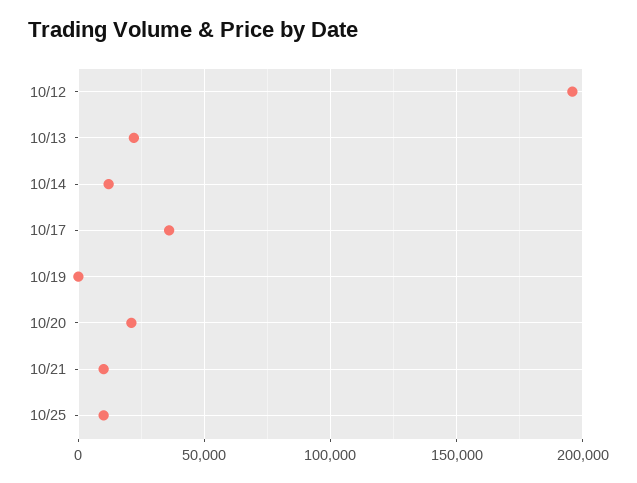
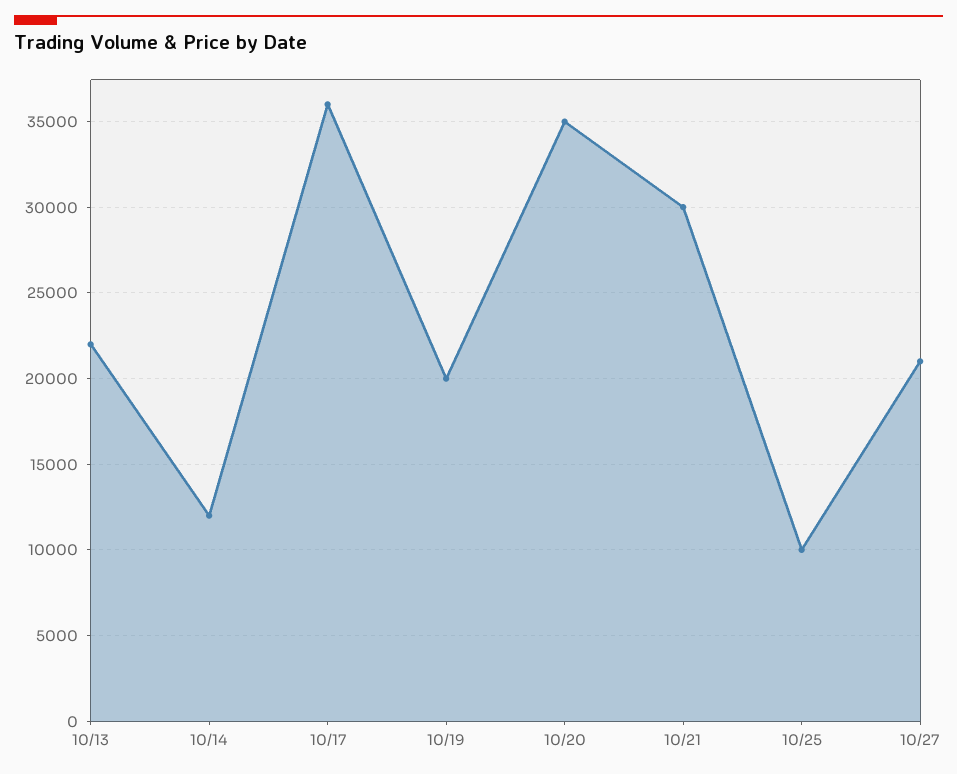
10/12: 195000 -> none
10/19: 0 -> 20000
10/20: 20000 -> 35000
10/21: 10000 -> 30000
10/27: none -> 21000

